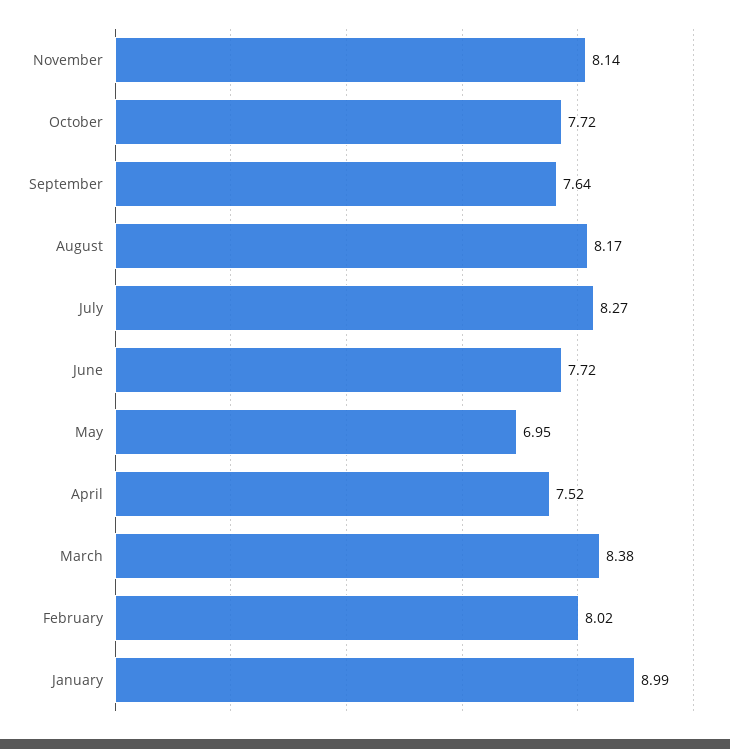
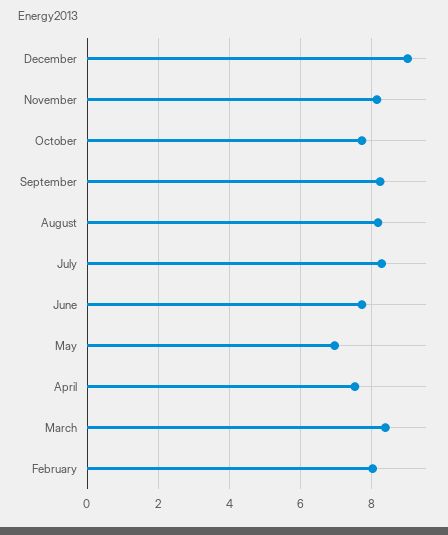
September: 7.64 -> 8.2
January: 8.99 -> none
December: none -> 9

